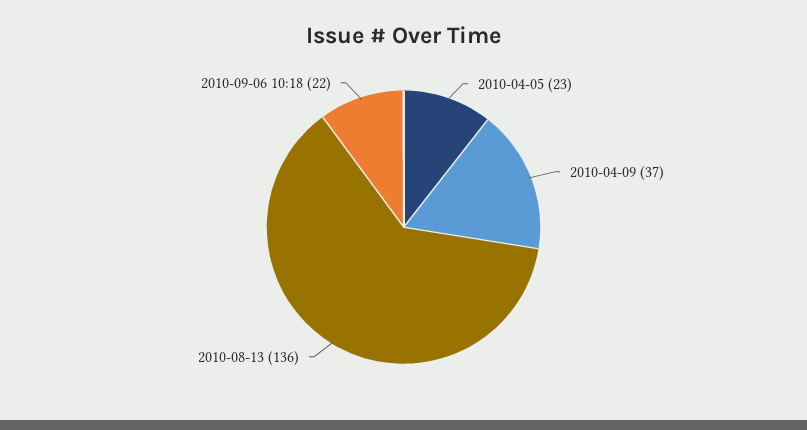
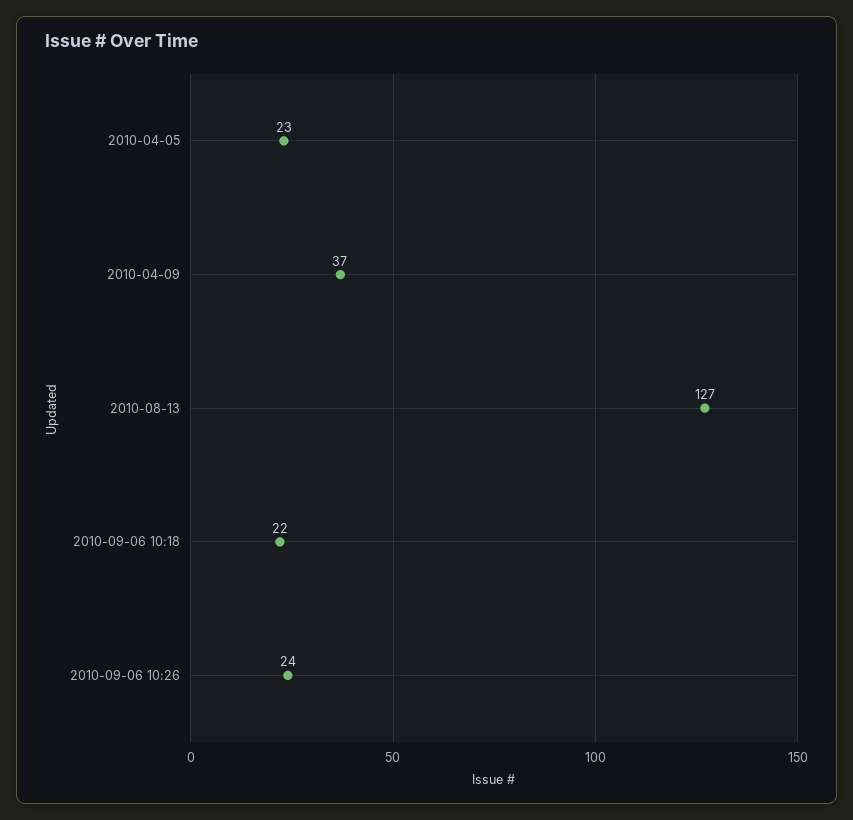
2010-08-13: 136 -> 127
2010-09-06 10:26: none -> 24

